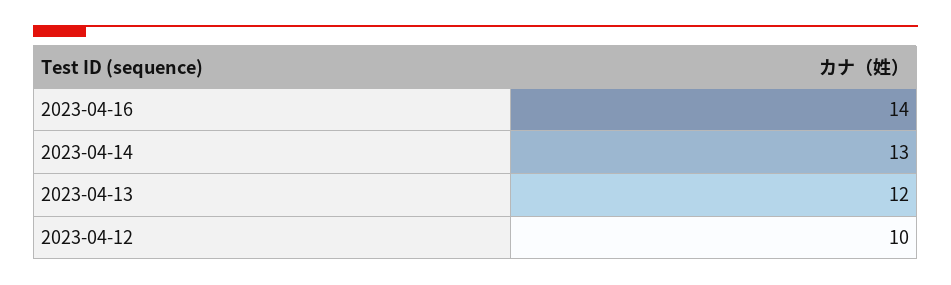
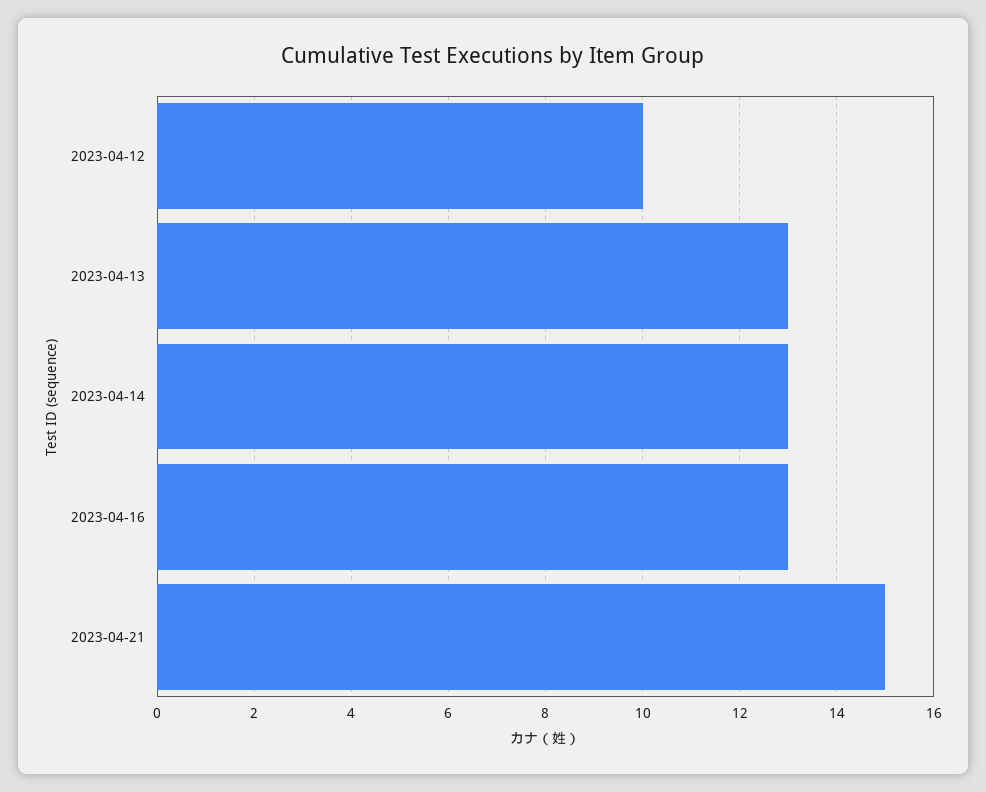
2023-04-16: 14 -> 13
2023-04-13: 12 -> 13
2023-04-21: none -> 15

